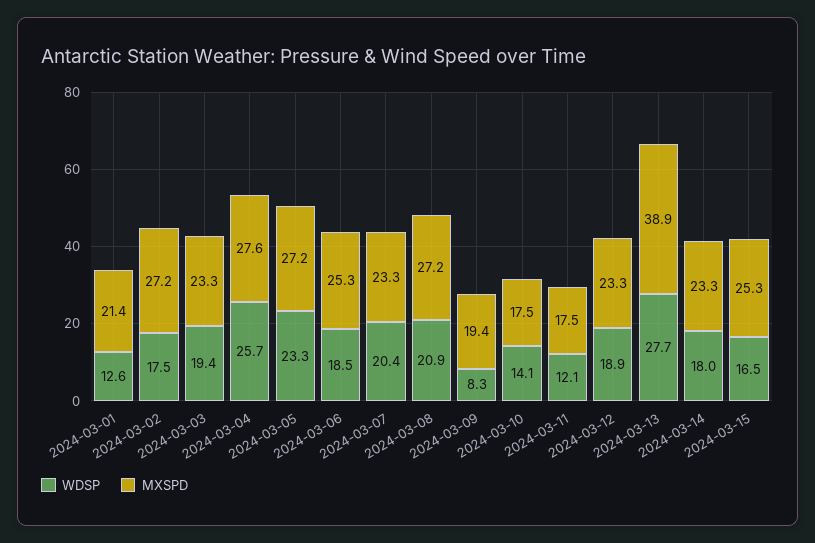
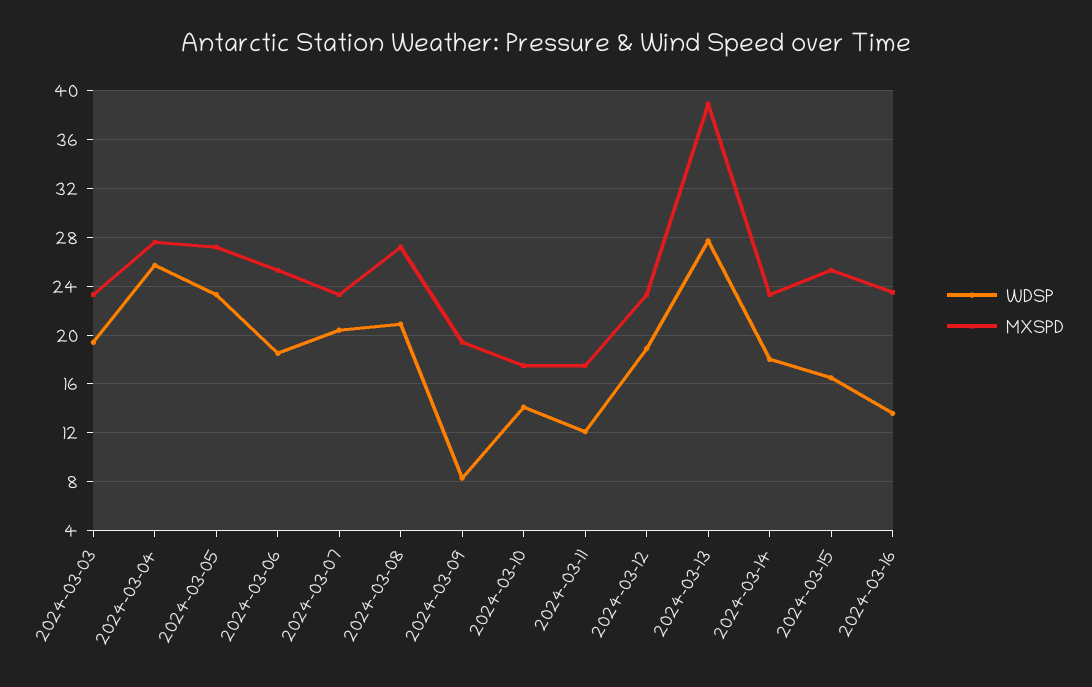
WDSP, 2024-03-01: 12.6 -> none
MXSPD, 2024-03-01: 21.4 -> none
WDSP, 2024-03-02: 17.5 -> none
MXSPD, 2024-03-02: 27.2 -> none
WDSP, 2024-03-16: none -> 13.5
MXSPD, 2024-03-16: none -> 23.5

